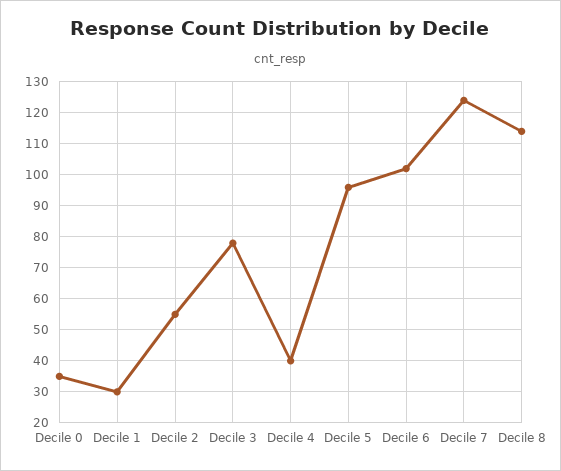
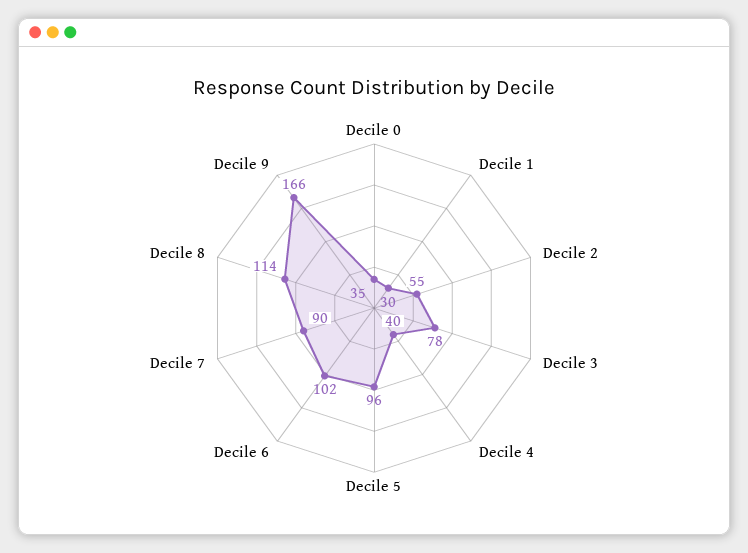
Decile 7: 125 -> 90
Decile 9: none -> 166

